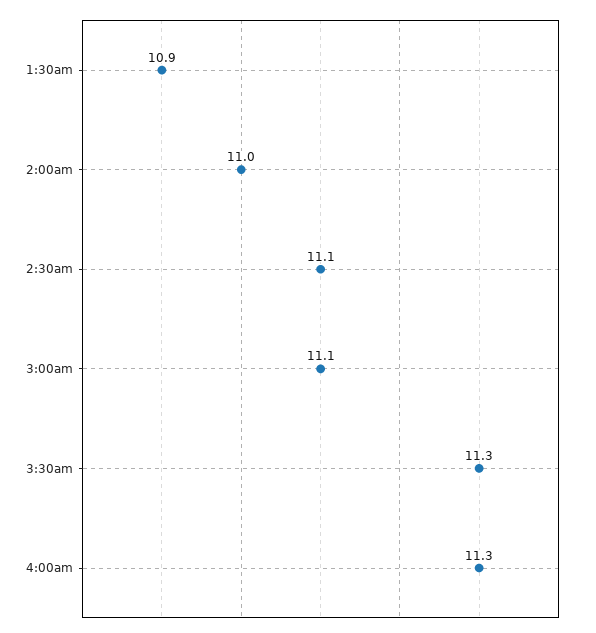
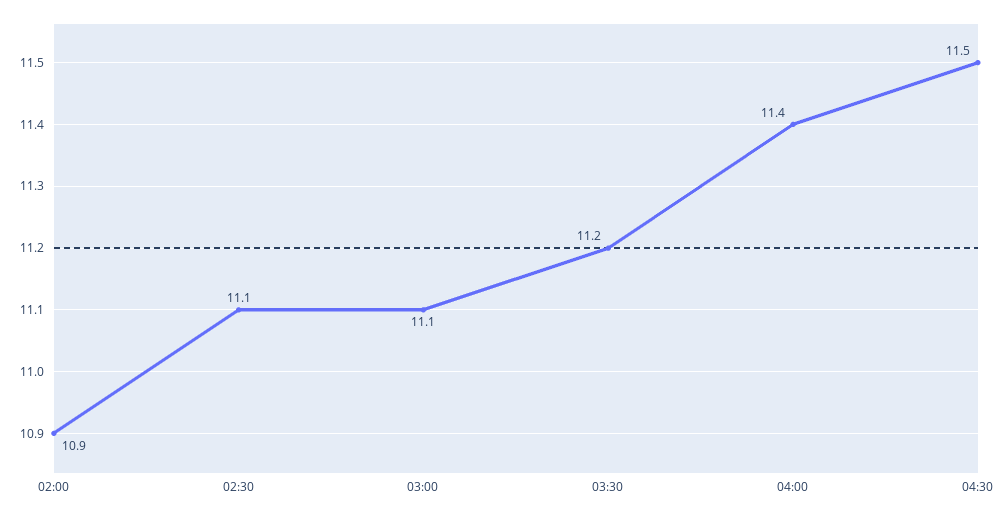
1:30am: 10.9 -> none
2:00am: 11 -> 10.9
3:30am: 11.3 -> 11.2
4:00am: 11.3 -> 11.4
04:30: none -> 11.5

